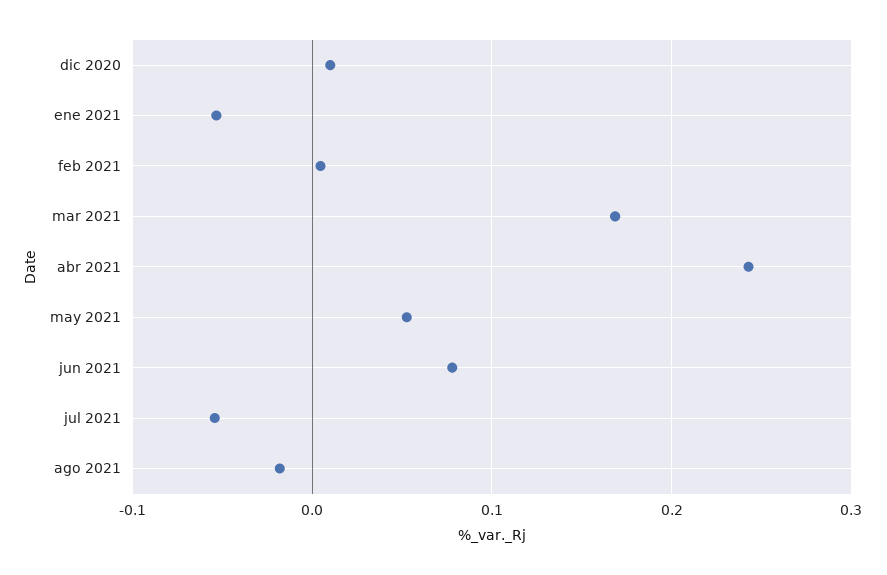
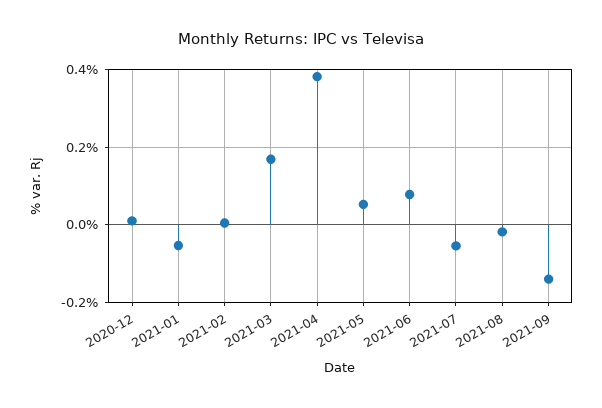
abr 2021: 0.24 -> 0.38
2021-09: none -> -0.14

